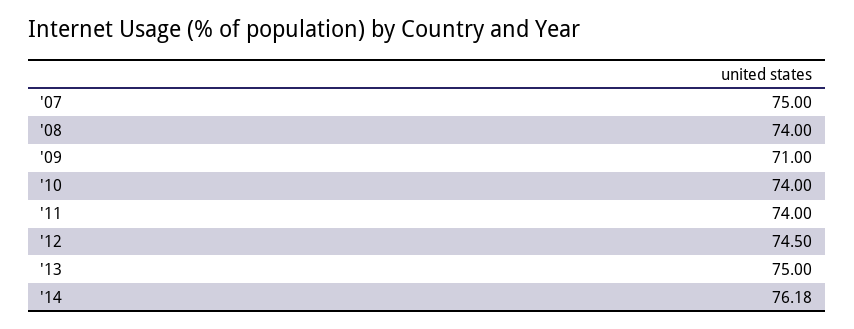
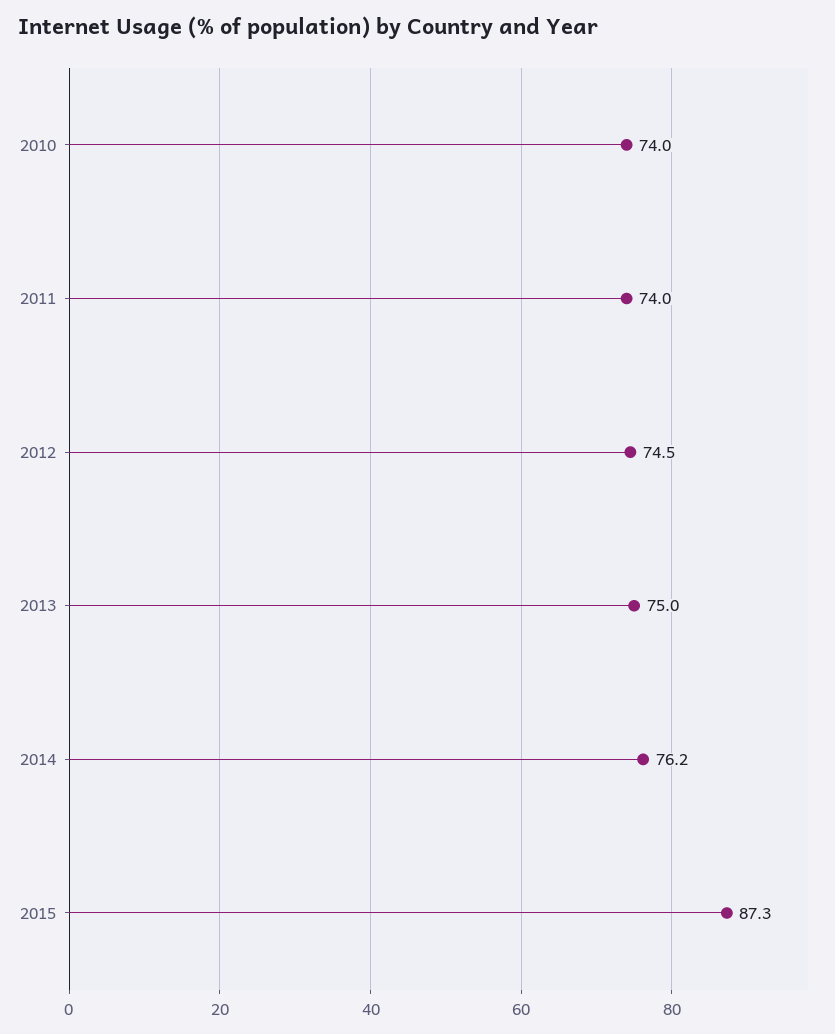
'07: 75 -> none
'08: 74 -> none
'09: 71 -> none
2015: none -> 87.3

